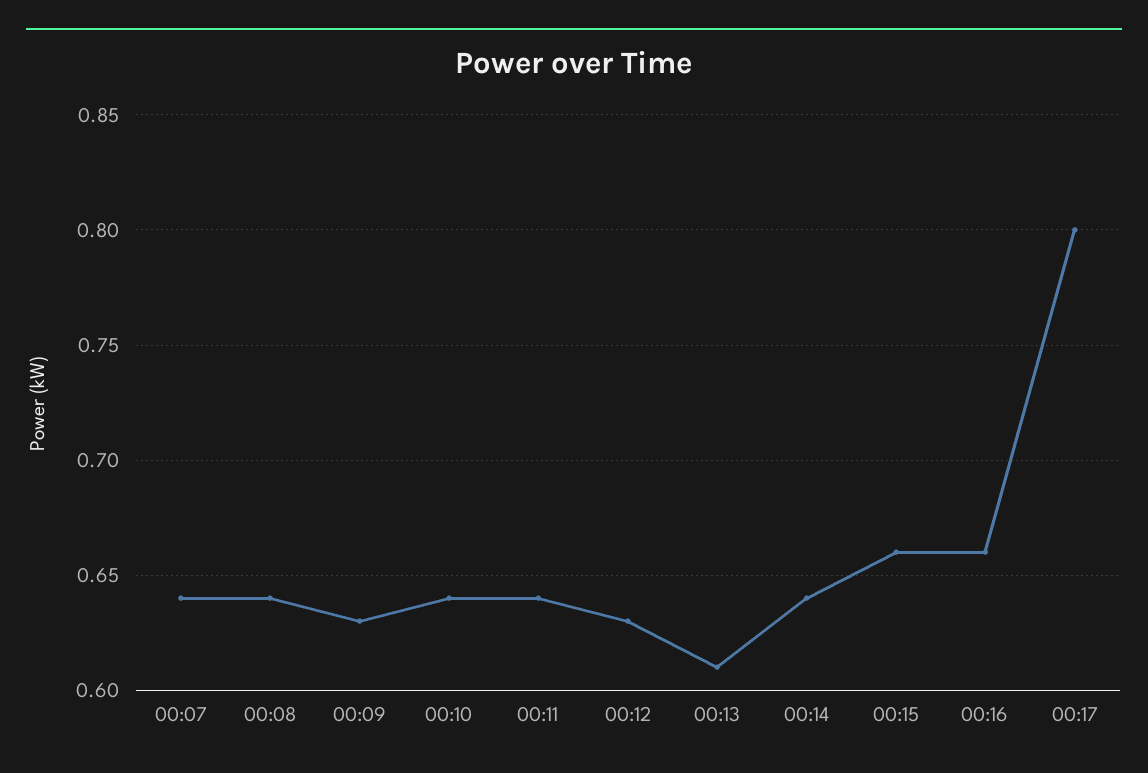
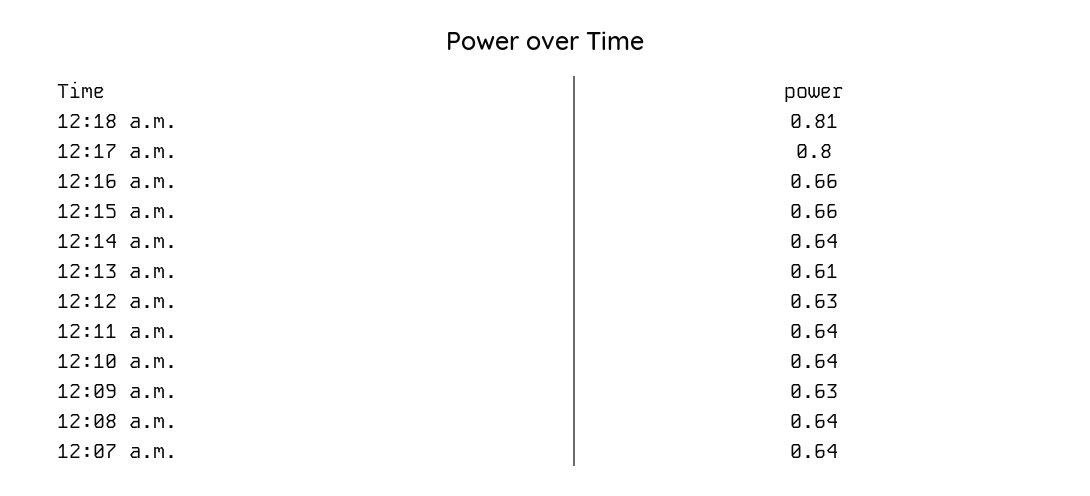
12:18 a.m.: none -> 0.81

